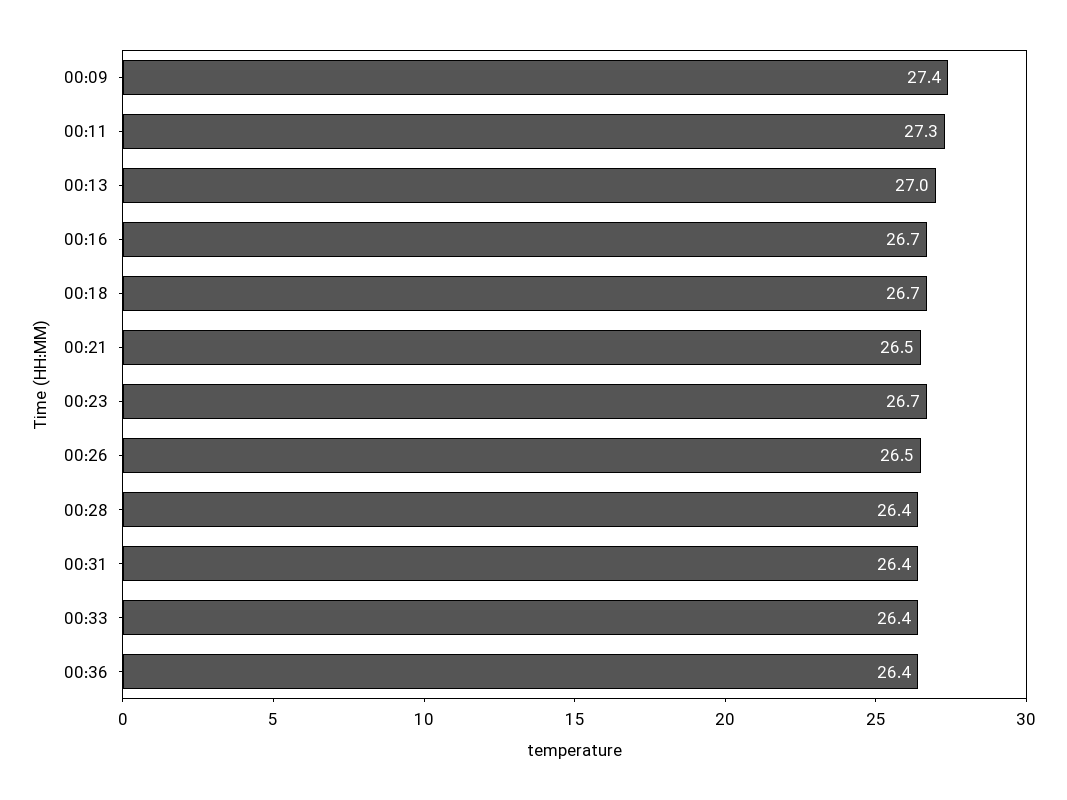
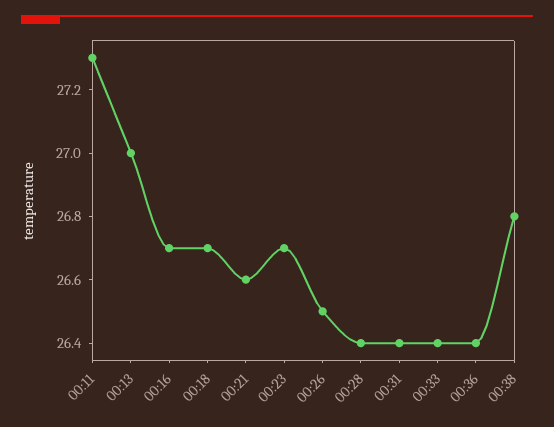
00:09: 27.4 -> none
00:21: 26.5 -> 26.6
00:38: none -> 26.8

